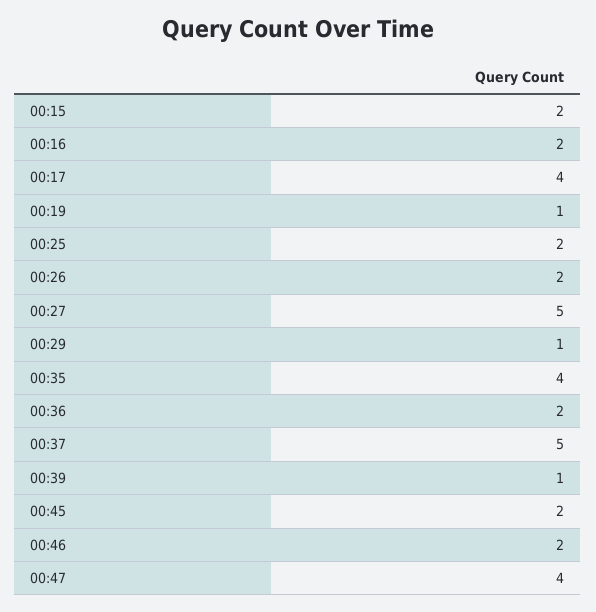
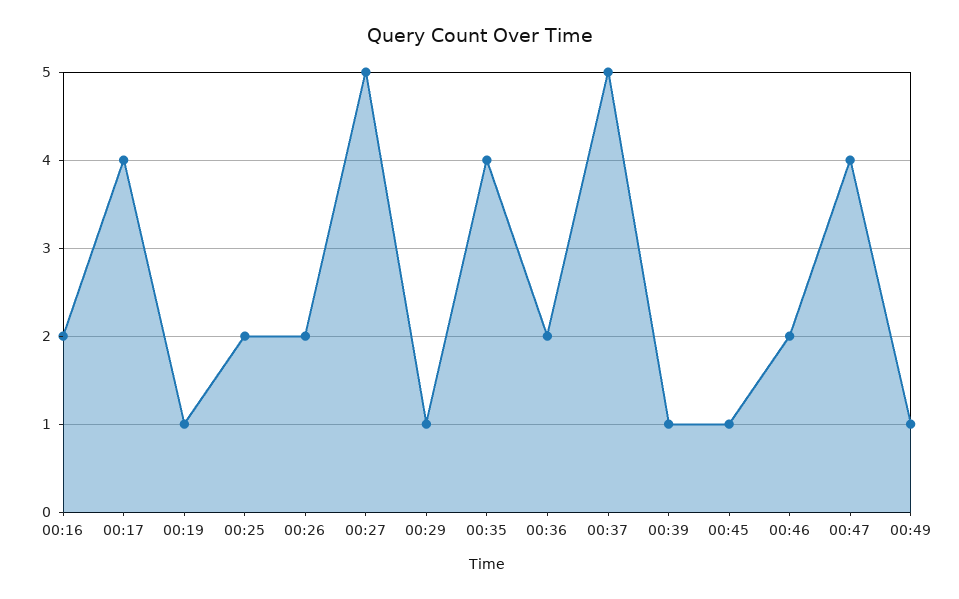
00:15: 2 -> none
00:45: 2 -> 1
00:49: none -> 1

